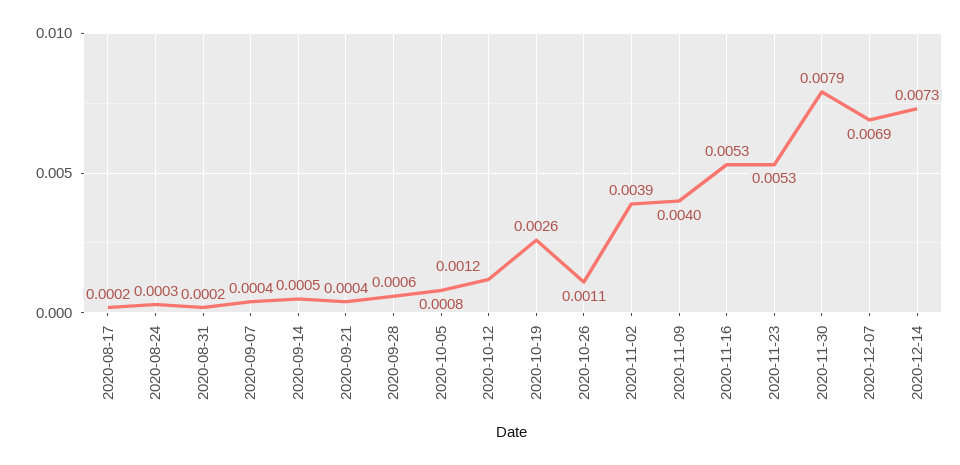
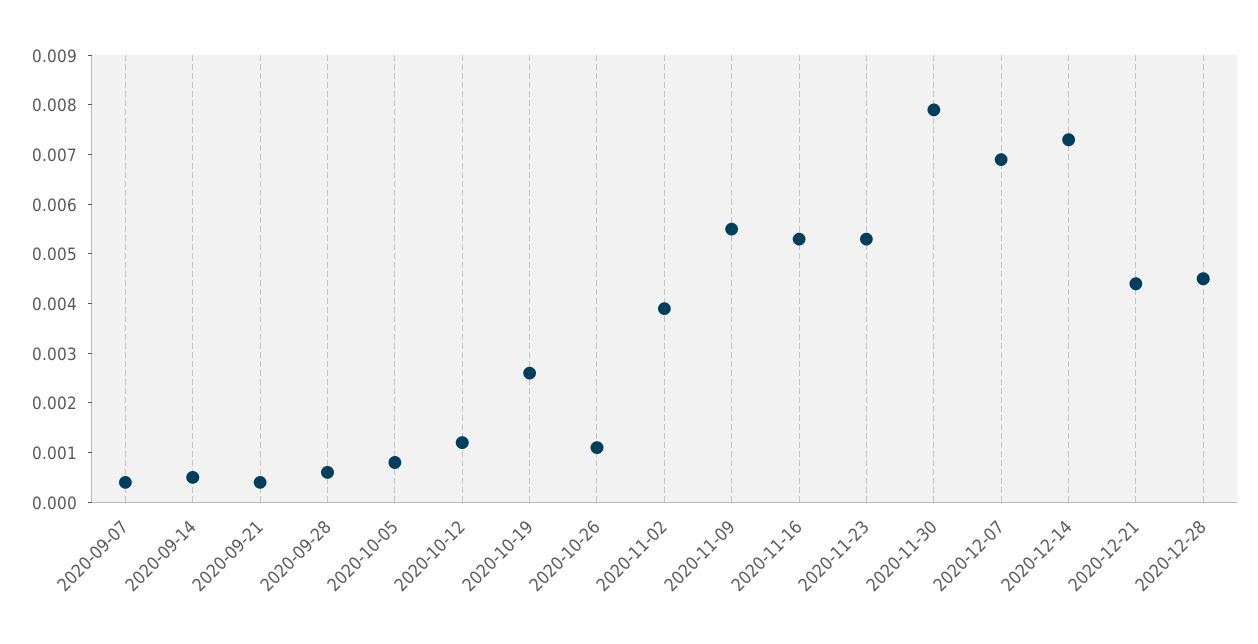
2020-08-17: 0.0002 -> none
2020-08-24: 0.0003 -> none
2020-08-31: 0.0002 -> none
2020-11-09: 0.004 -> 0.0055
2020-12-21: none -> 0.0045
2020-12-28: none -> 0.0045

